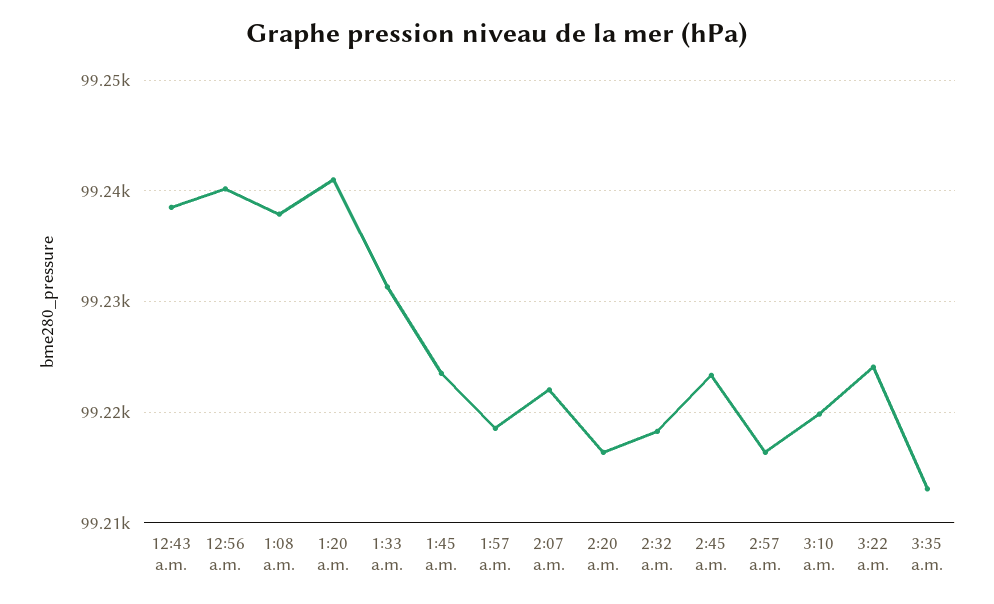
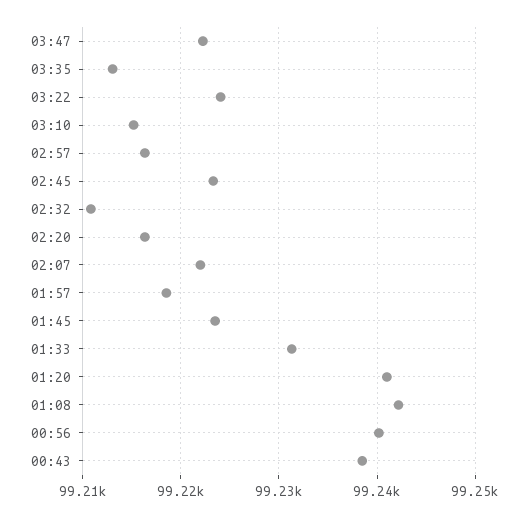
1:08 a.m.: 99238 -> 99242
2:32 a.m.: 99218 -> 99211
3:10 a.m.: 99220 -> 99215
03:47: none -> 99222

